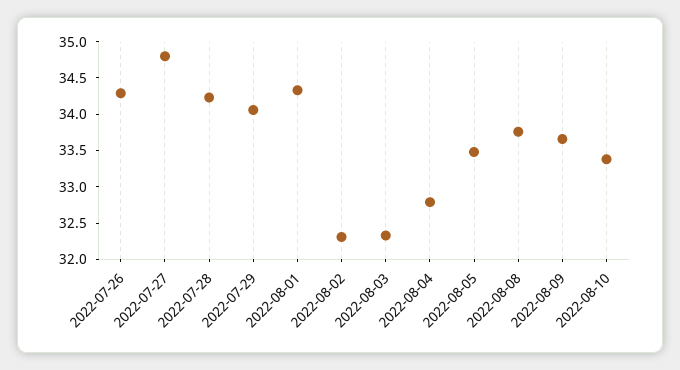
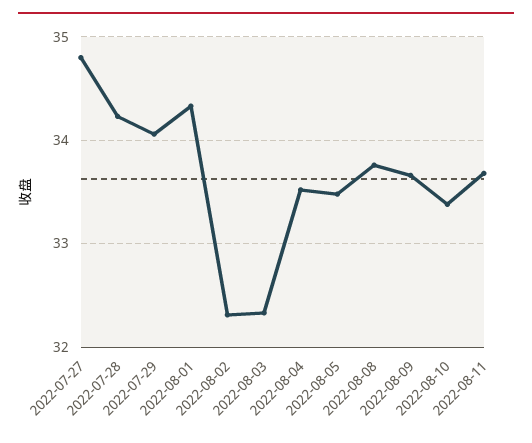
2022-07-26: 34.25 -> none
2022-08-04: 32.75 -> 33.5
2022-08-11: none -> 33.7

